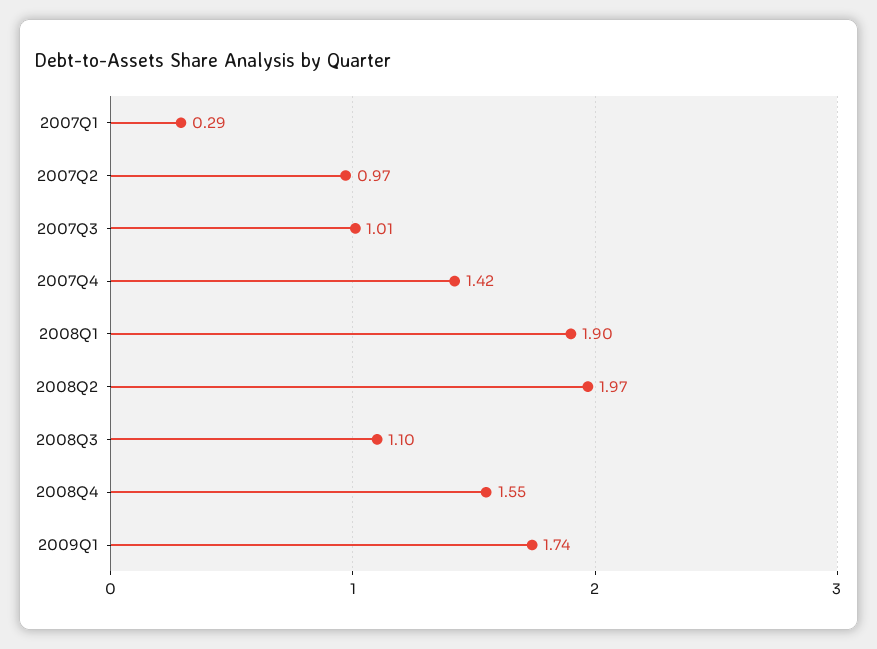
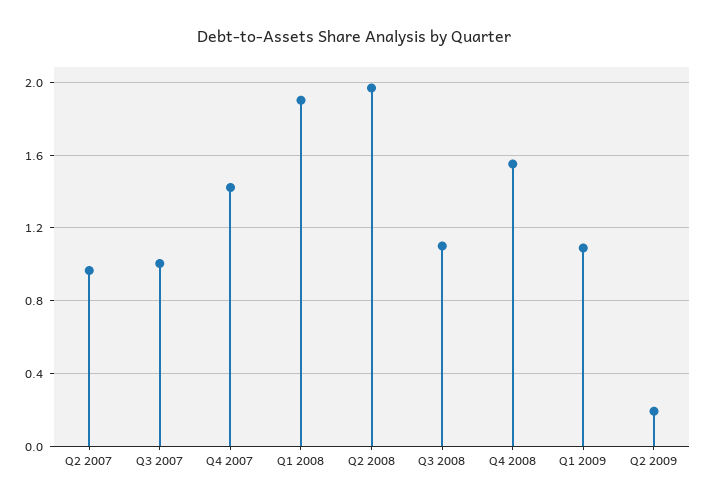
2007Q1: 0.29 -> none
2009Q1: 1.74 -> 1.1
Q2 2009: none -> 0.2

